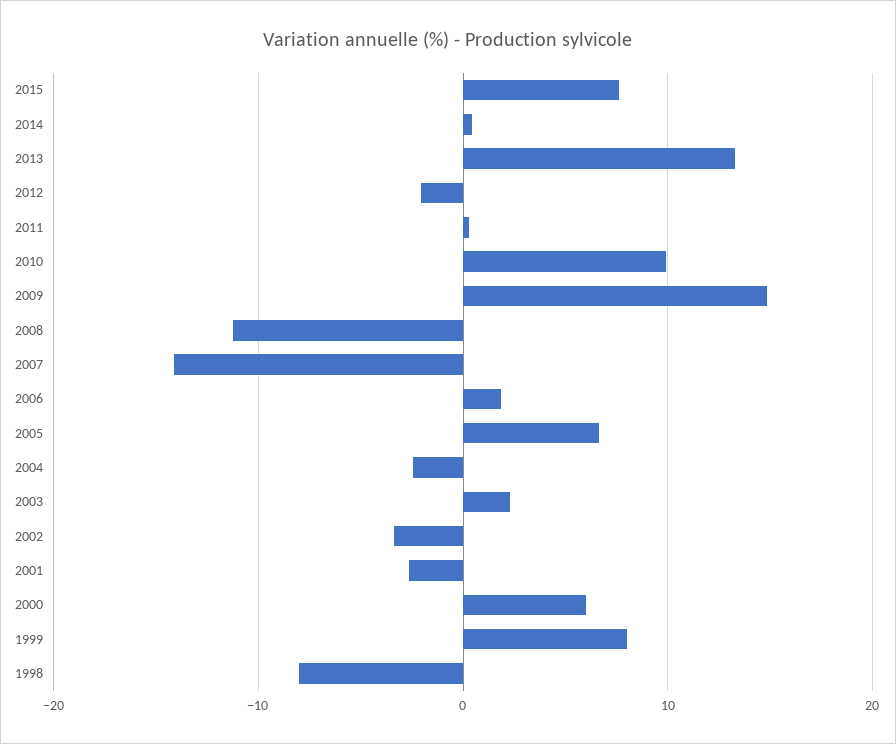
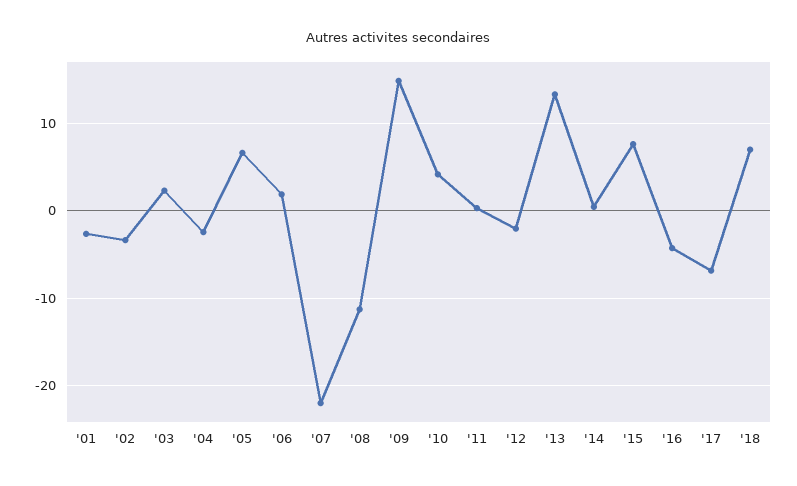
2010: 10 -> 4
2007: -14 -> -22
2000: 6 -> none
1999: 8 -> none
1998: -8 -> none
'16: none -> -4
'17: none -> -7
'18: none -> 7

